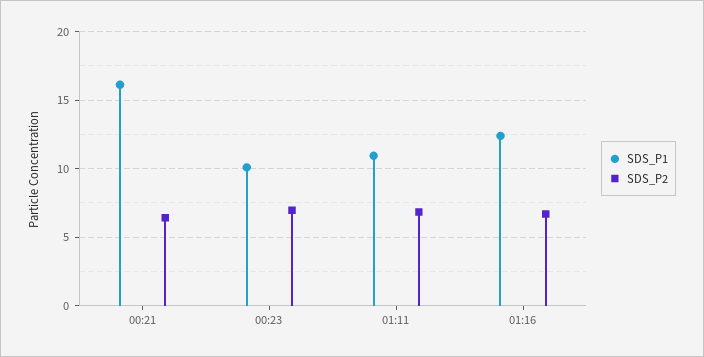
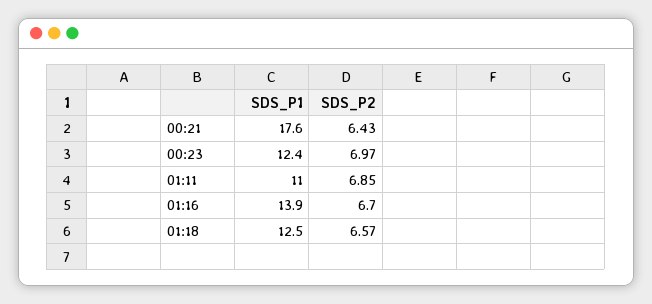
SDS_P1, 00:21: 16 -> 17.6
SDS_P1, 00:23: 10 -> 12.4
SDS_P1, 01:16: 12.5 -> 13.9
SDS_P1, 01:18: none -> 12.5
SDS_P2, 01:18: none -> 6.57

